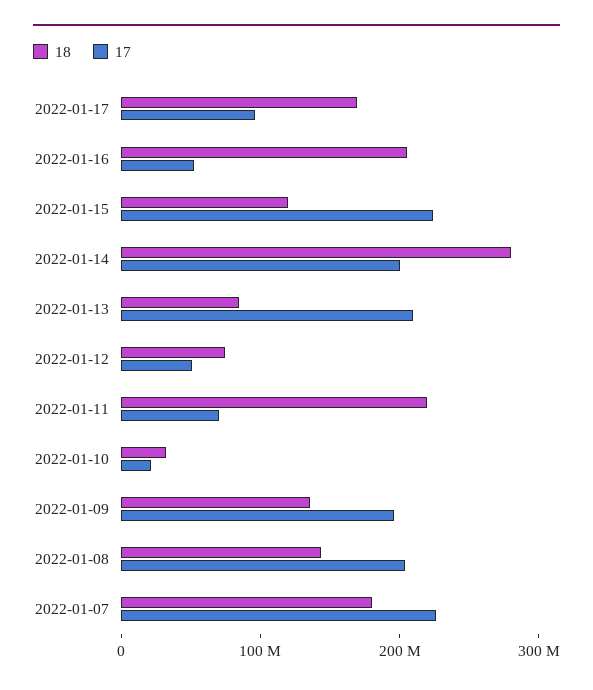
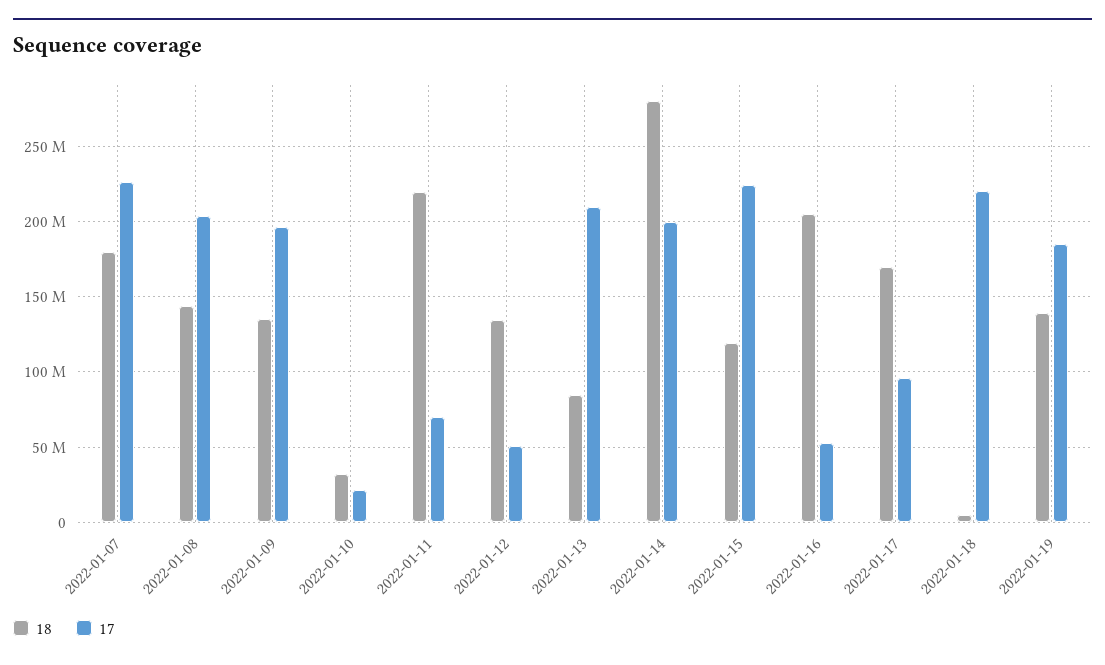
18, 2022-01-12: 80000000 -> 135000000
18, 2022-01-18: none -> 5000000
17, 2022-01-18: none -> 220000000
18, 2022-01-19: none -> 140000000
17, 2022-01-19: none -> 185000000

